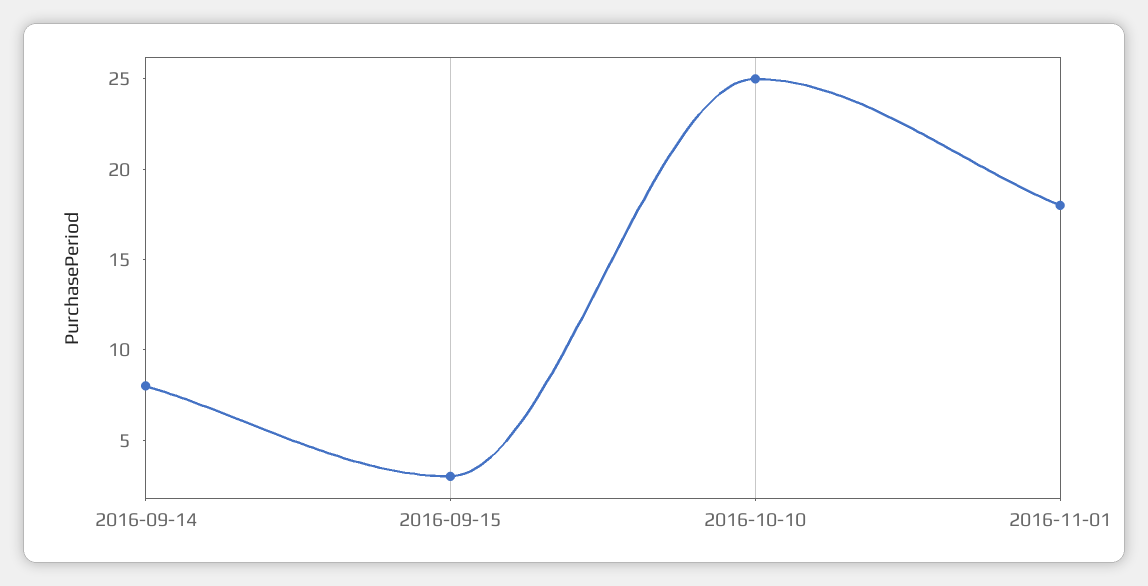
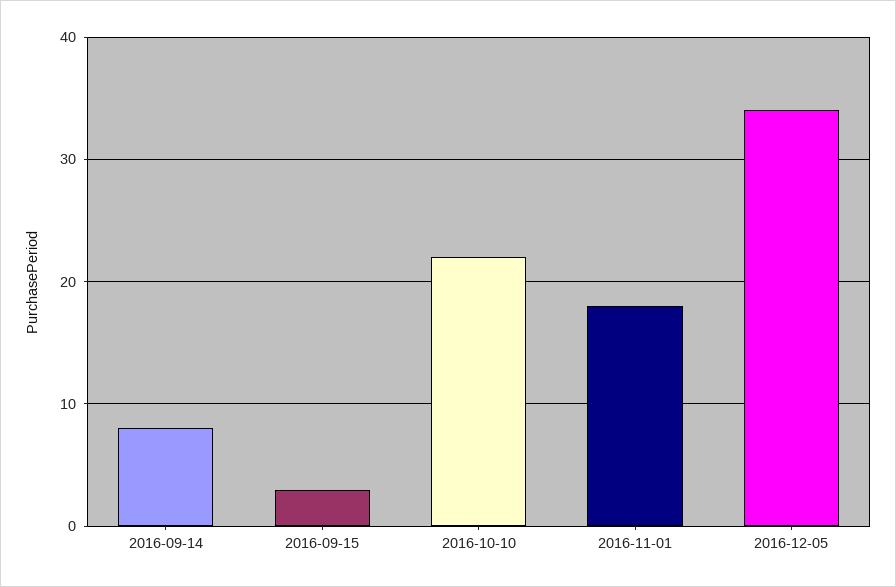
2016-10-10: 25 -> 22
2016-12-05: none -> 34

